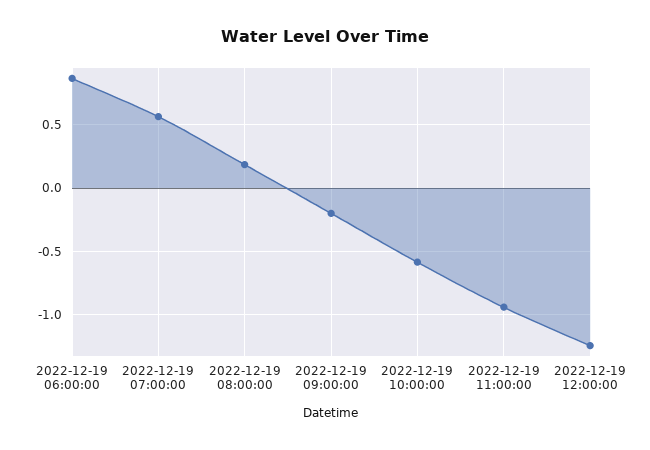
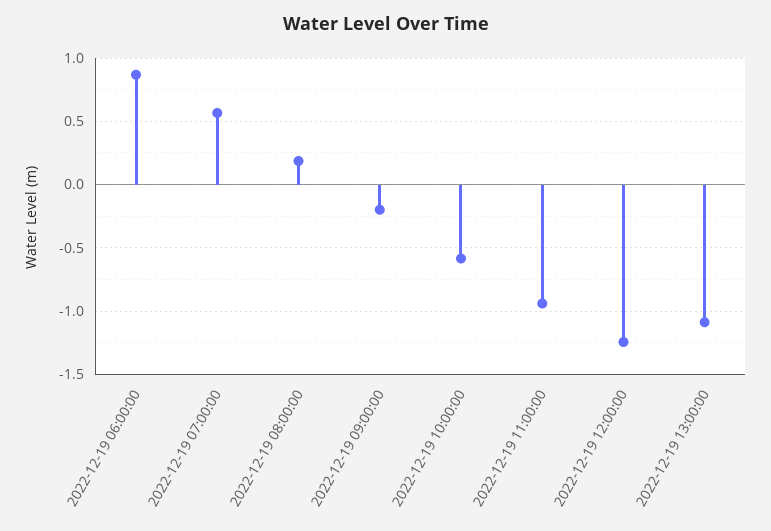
2022-12-19 13:00:00: none -> -1.1

